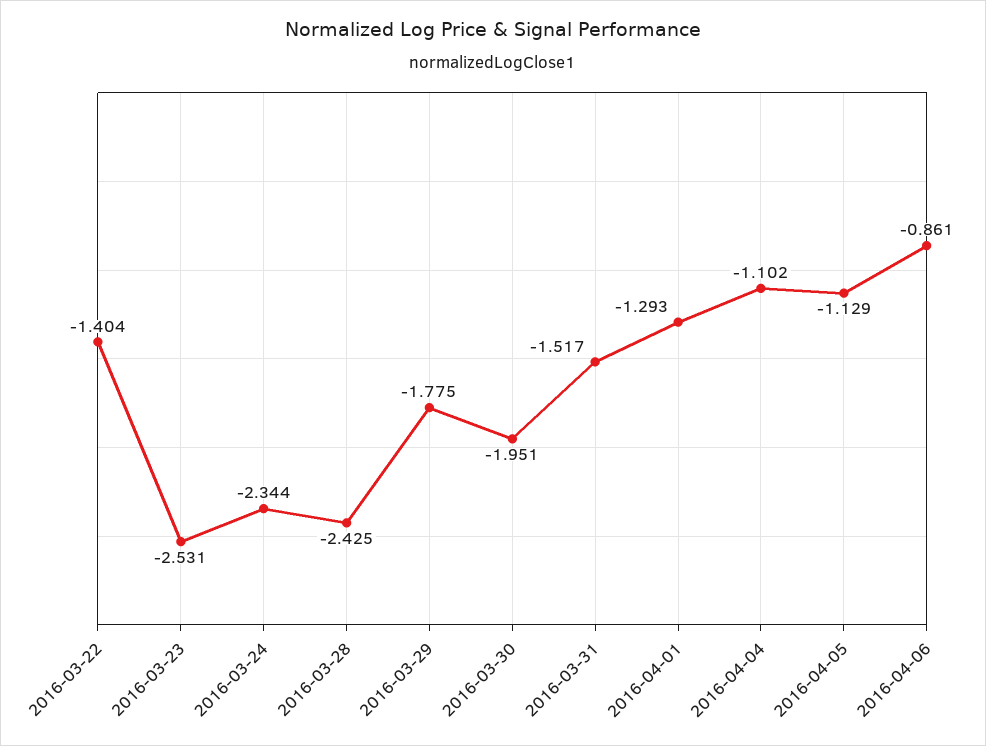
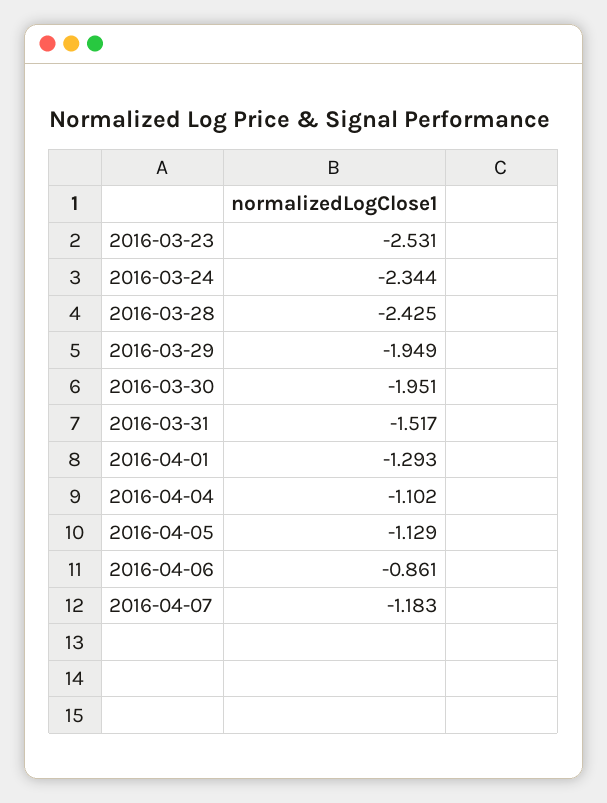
2016-03-22: -1.404 -> none
2016-03-29: -1.775 -> -1.949
2016-04-07: none -> -1.183

